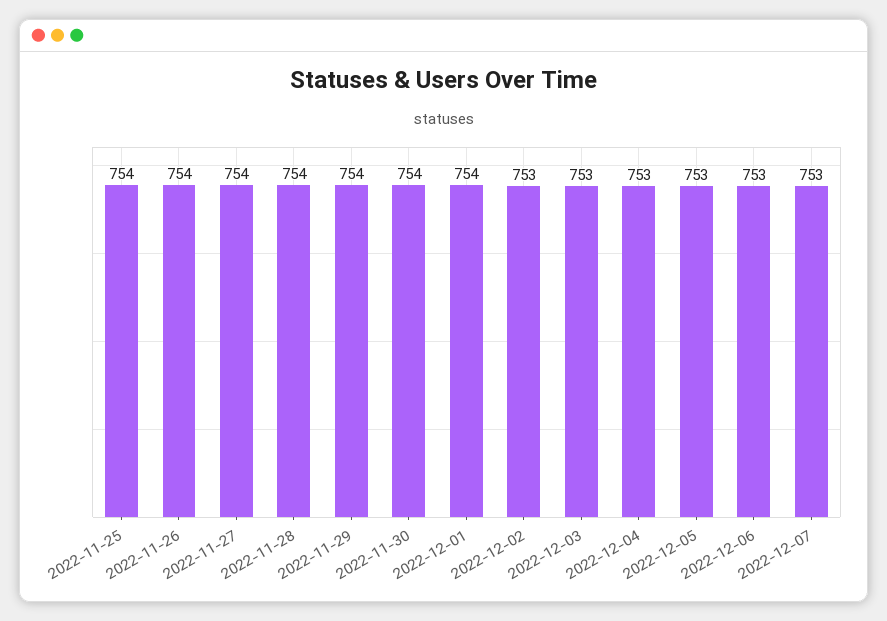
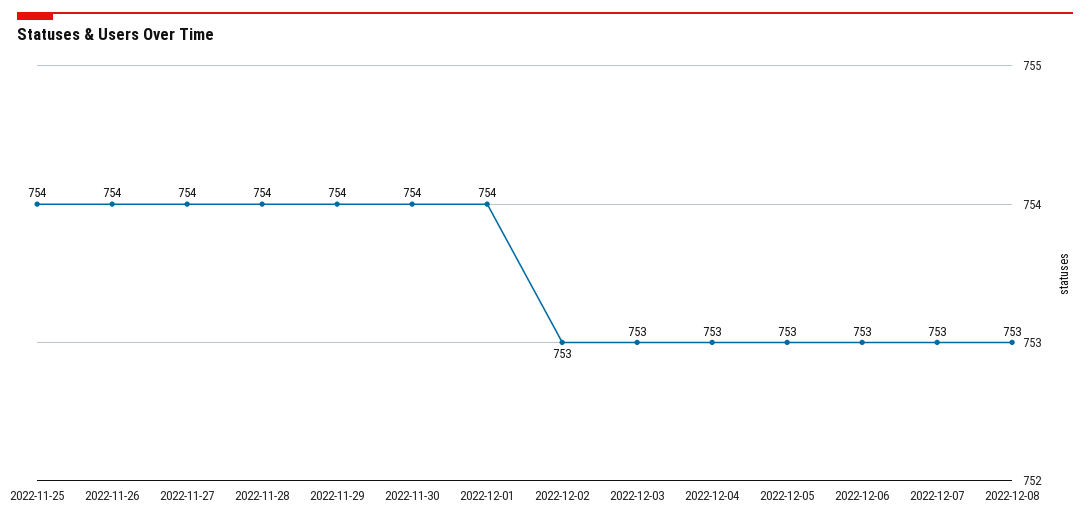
2022-12-08: none -> 753

